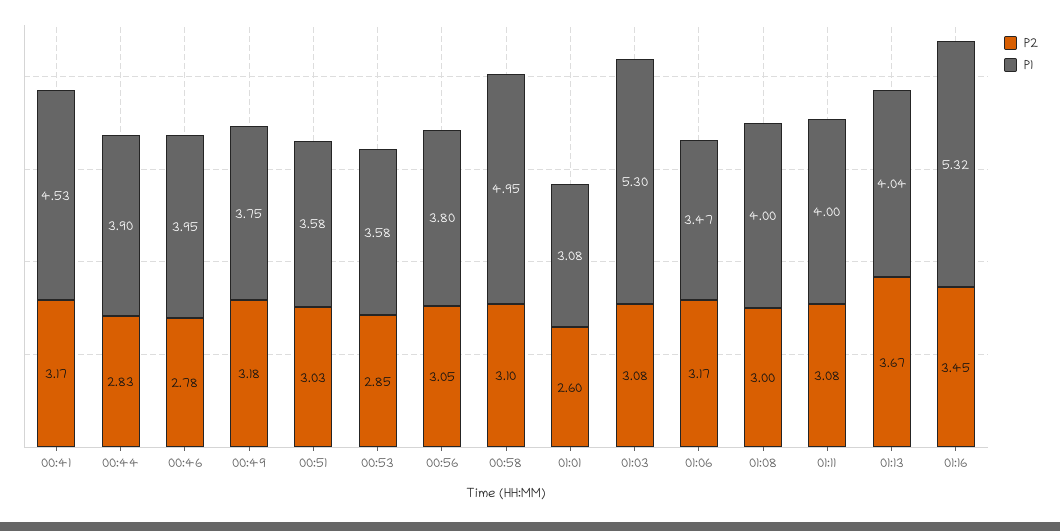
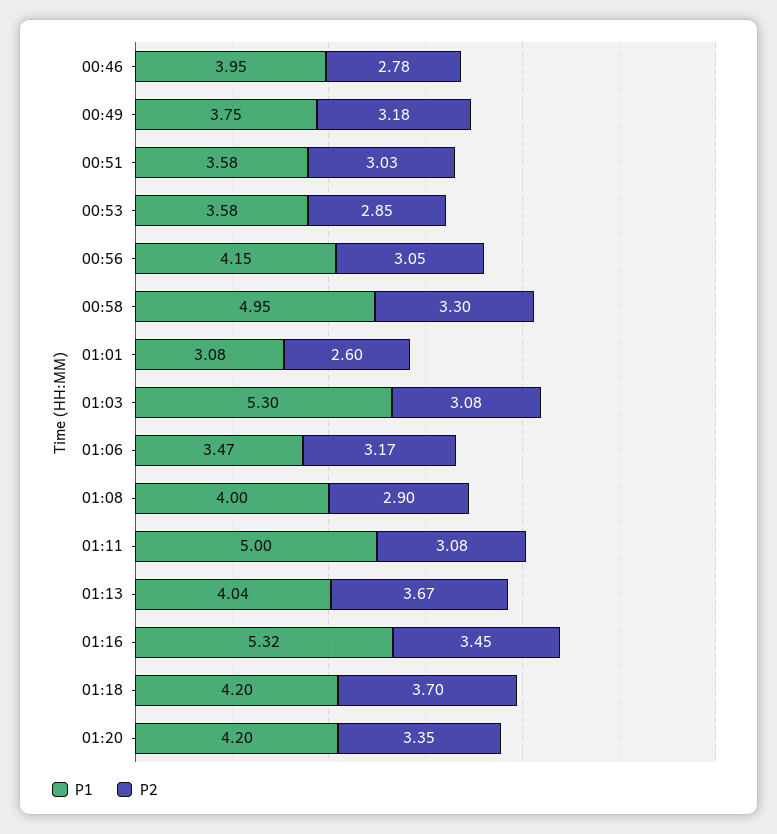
P2, 00:41: 3.17 -> none
P1, 00:41: 4.53 -> none
P2, 00:44: 2.83 -> none
P1, 00:44: 3.9 -> none
P1, 00:56: 3.8 -> 4.15
P2, 00:58: 3.1 -> 3.3
P2, 01:08: 3 -> 2.9
P1, 01:11: 4 -> 5
P1, 01:18: none -> 4.2
P2, 01:18: none -> 3.7
P1, 01:20: none -> 4.2
P2, 01:20: none -> 3.35

